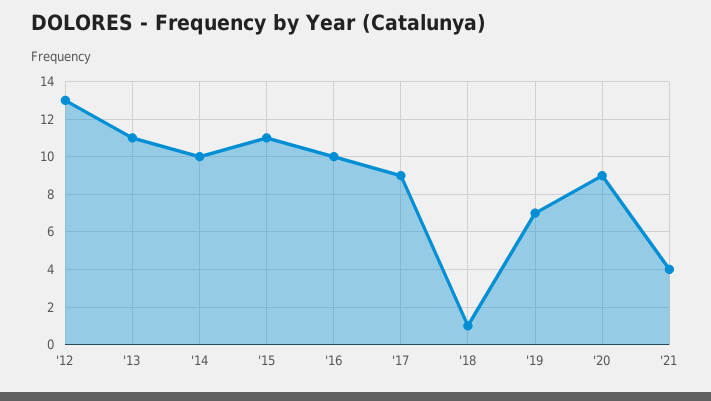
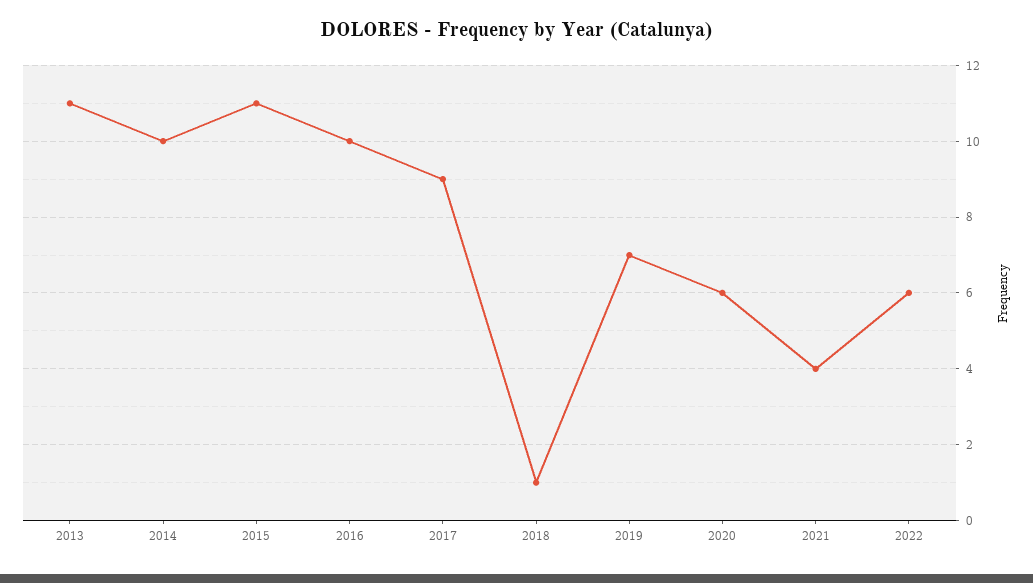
'12: 13 -> none
'20: 9 -> 6
2022: none -> 6

